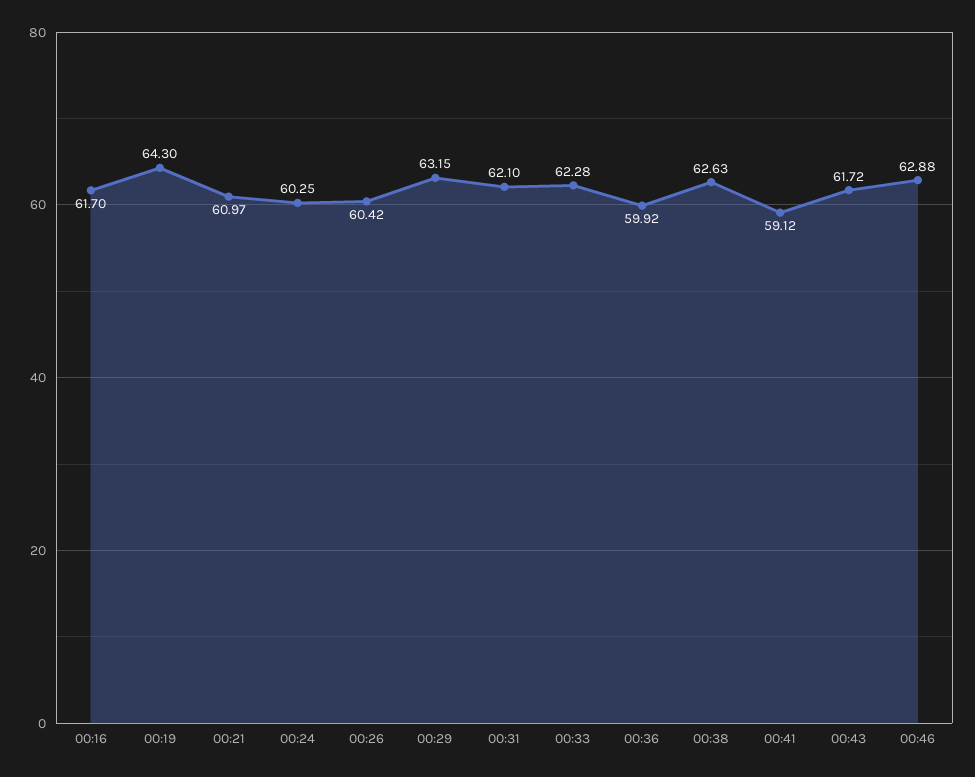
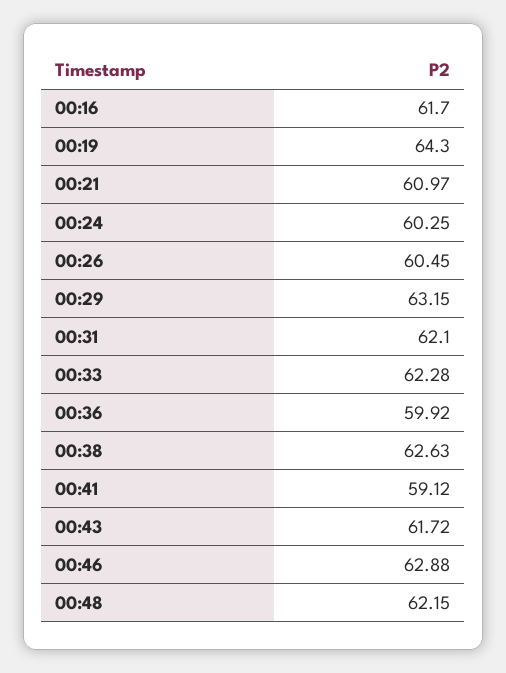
00:26: 60.42 -> 60.45
00:48: none -> 62.15

